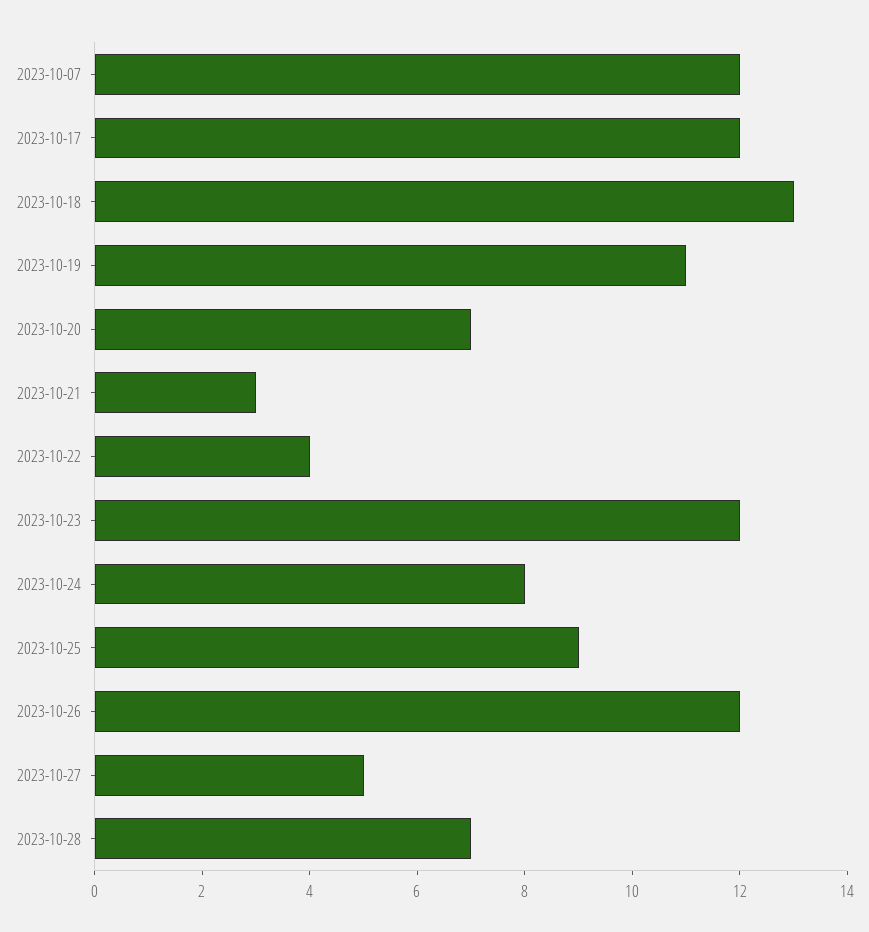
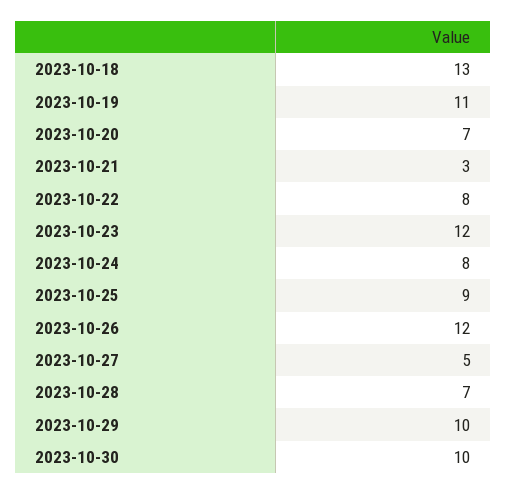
2023-10-07: 12 -> none
2023-10-17: 12 -> none
2023-10-22: 4 -> 8
2023-10-29: none -> 10
2023-10-30: none -> 10

